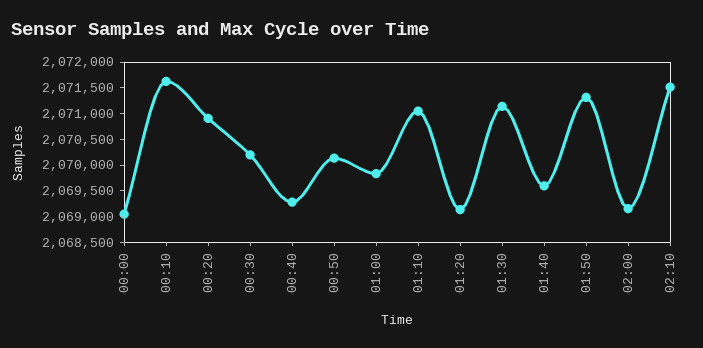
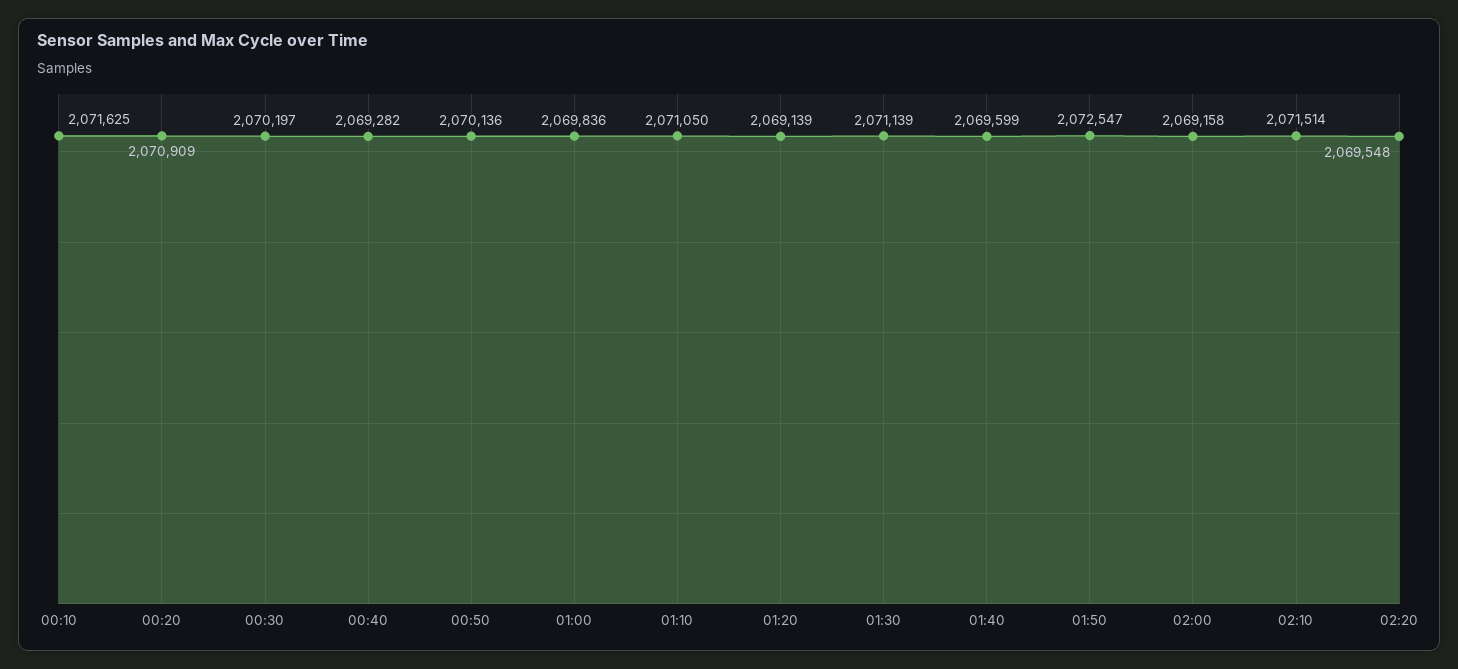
00:00: 2069000 -> none
01:50: 2071250 -> 2072547
02:20: none -> 2069548

